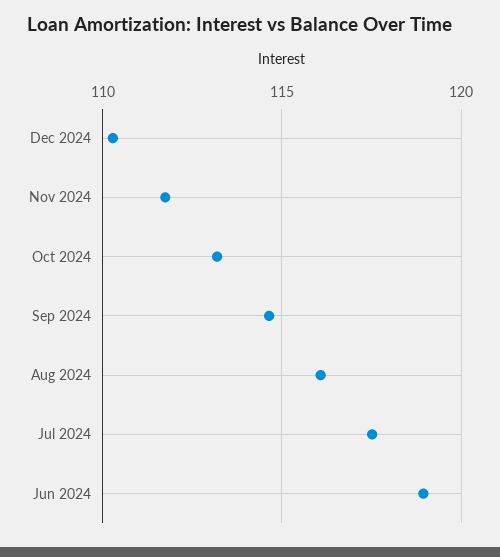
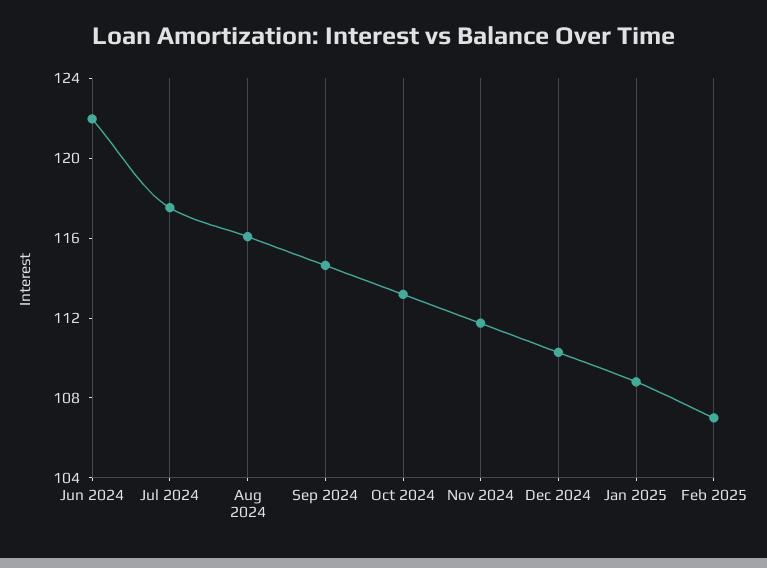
Jun 2024: 119 -> 122
Jan 2025: none -> 109
Feb 2025: none -> 107

